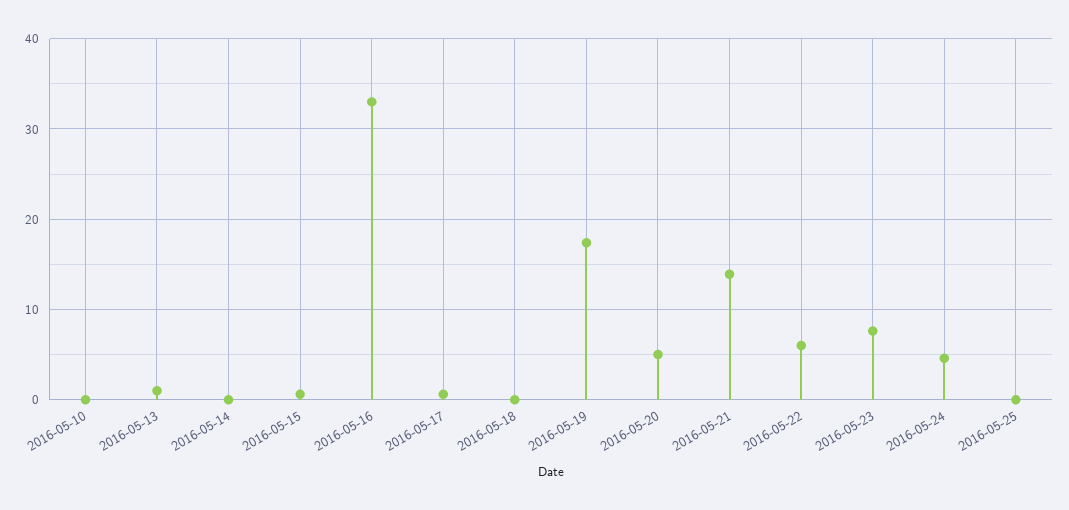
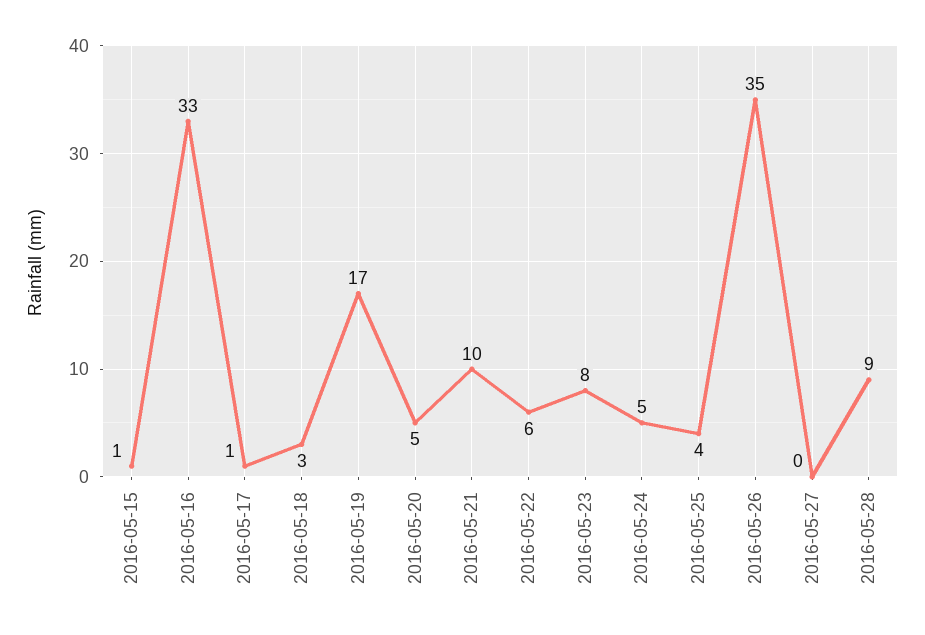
2016-05-10: 0 -> none
2016-05-13: 1 -> none
2016-05-14: 0 -> none
2016-05-18: 0 -> 3
2016-05-21: 14 -> 10
2016-05-25: 0 -> 4
2016-05-26: none -> 35
2016-05-27: none -> 0
2016-05-28: none -> 9

